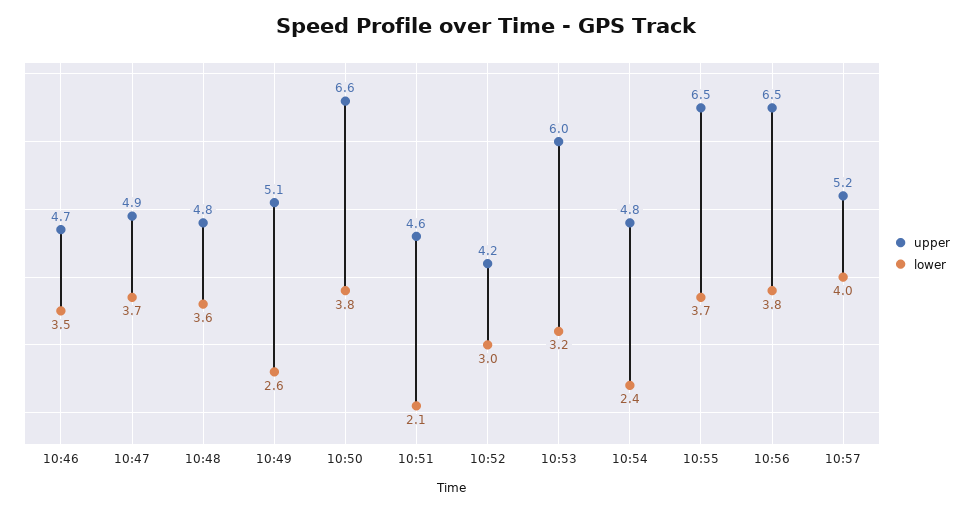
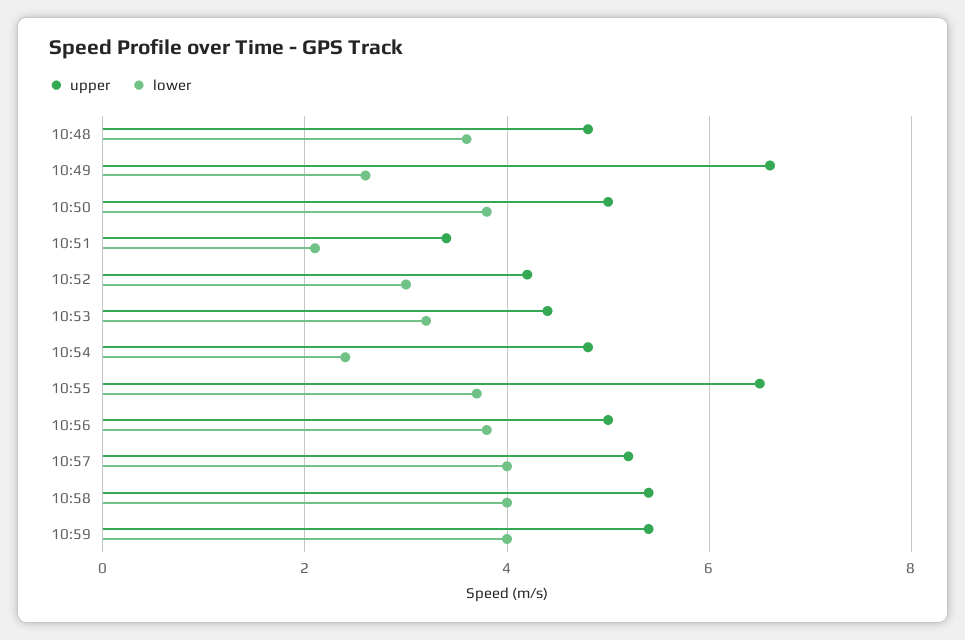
upper, 10:46: 4.7 -> none
lower, 10:46: 3.5 -> none
upper, 10:47: 4.9 -> none
lower, 10:47: 3.7 -> none
upper, 10:49: 5.1 -> 6.5
upper, 10:50: 6.6 -> 5
upper, 10:51: 4.6 -> 3.5
upper, 10:53: 6 -> 4.5
upper, 10:56: 6.5 -> 5
upper, 10:58: none -> 5.5
lower, 10:58: none -> 4
upper, 10:59: none -> 5.5
lower, 10:59: none -> 4

